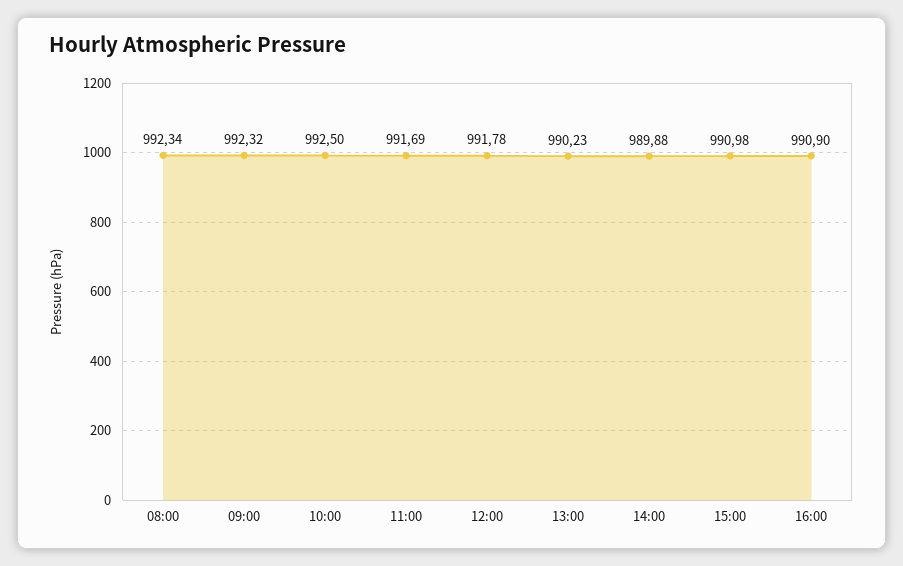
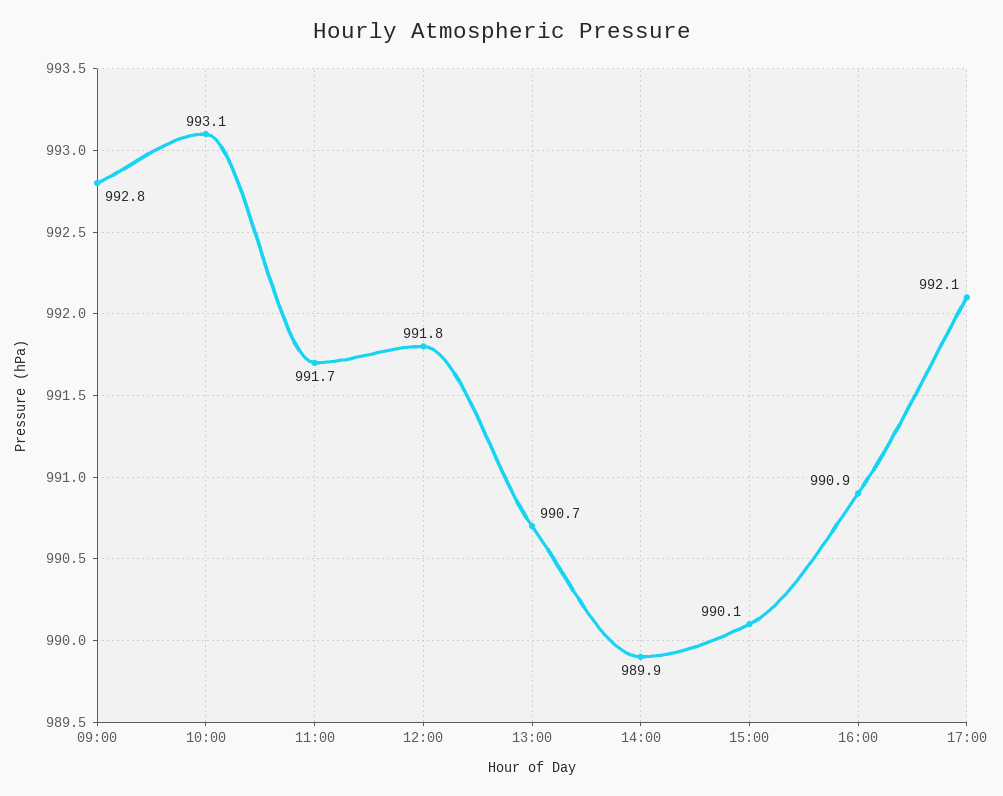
08:00: 992.34 -> none
09:00: 992.32 -> 992.8
10:00: 992.5 -> 993.1
13:00: 990.23 -> 990.7
15:00: 990.98 -> 990.1
17:00: none -> 992.1

